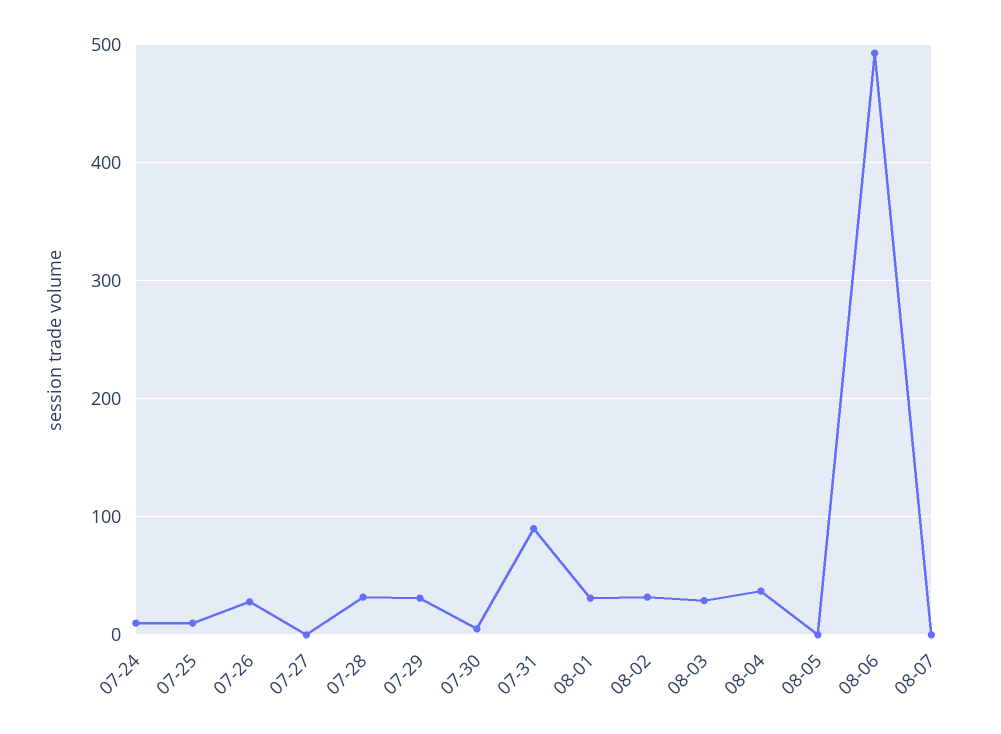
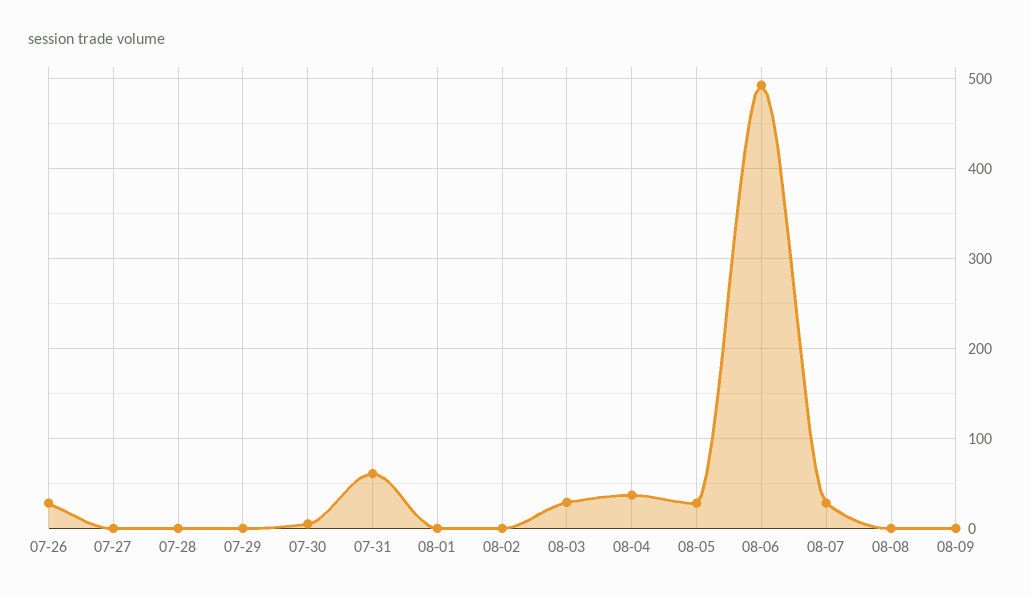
07-24: 10 -> none
07-25: 10 -> none
07-28: 30 -> 0
07-29: 30 -> 0
07-31: 90 -> 60
08-01: 30 -> 0
08-02: 30 -> 0
08-05: 0 -> 30
08-07: 0 -> 30
08-08: none -> 0
08-09: none -> 0

